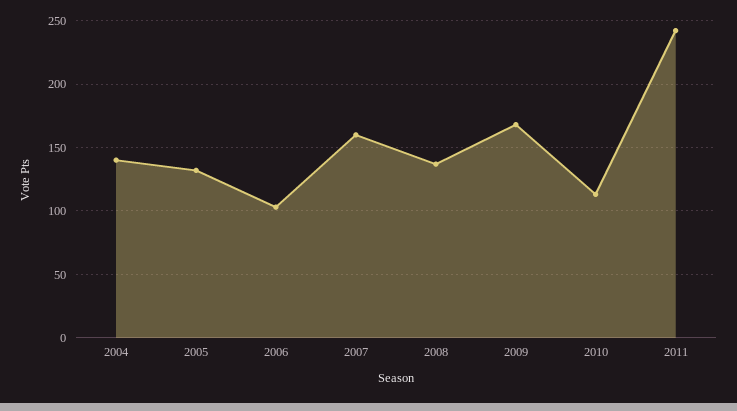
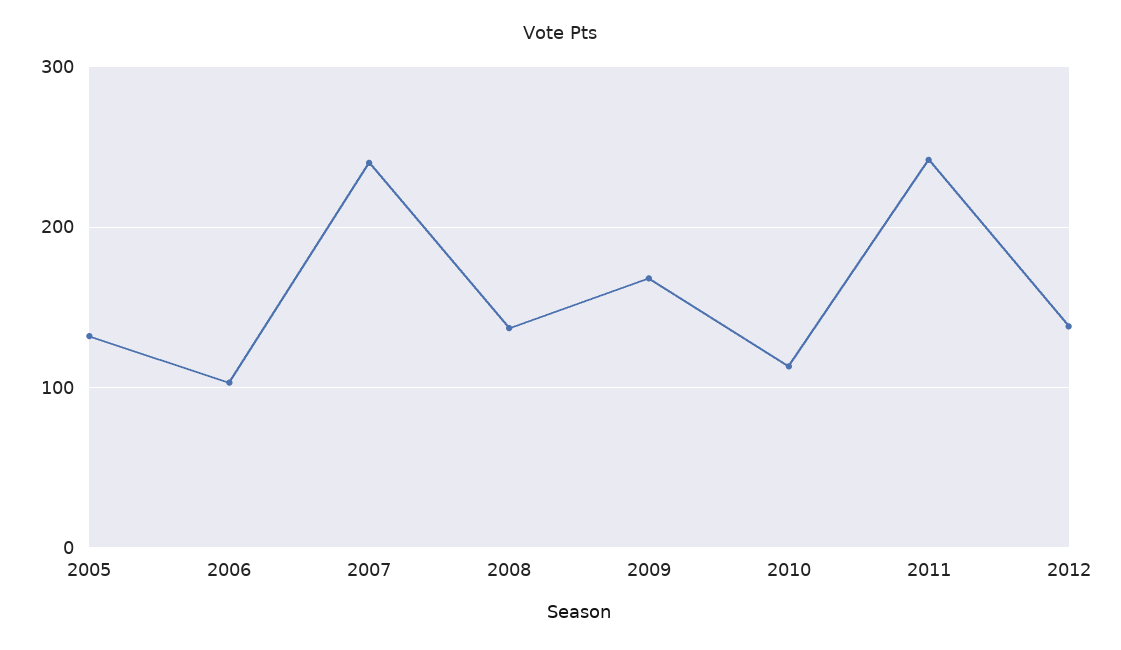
2004: 140 -> none
2007: 160 -> 240
2012: none -> 140

